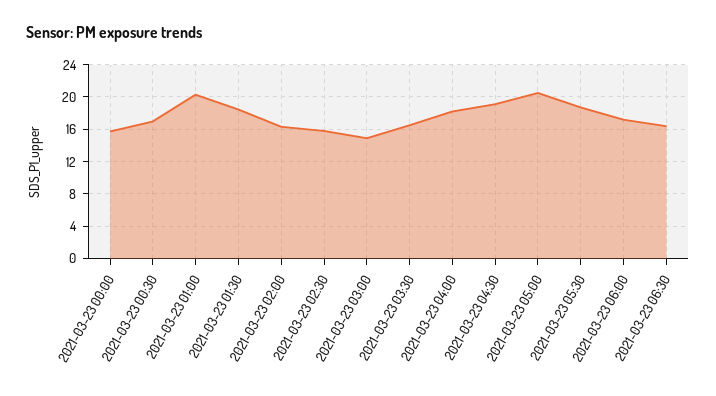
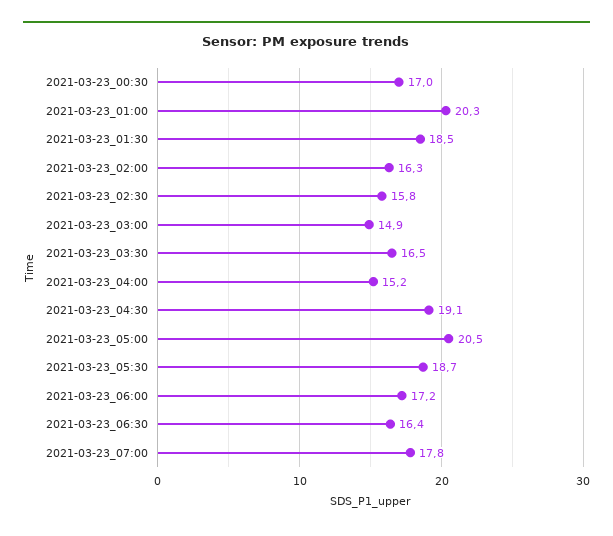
2021-03-23 00:00: 16 -> none
2021-03-23 04:00: 18 -> 15.2
2021-03-23_07:00: none -> 17.8

